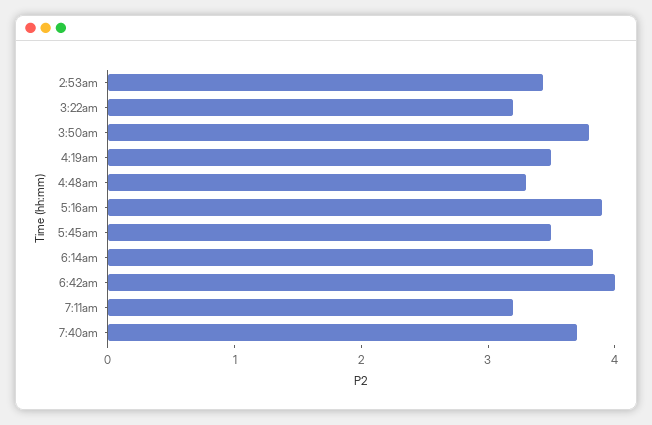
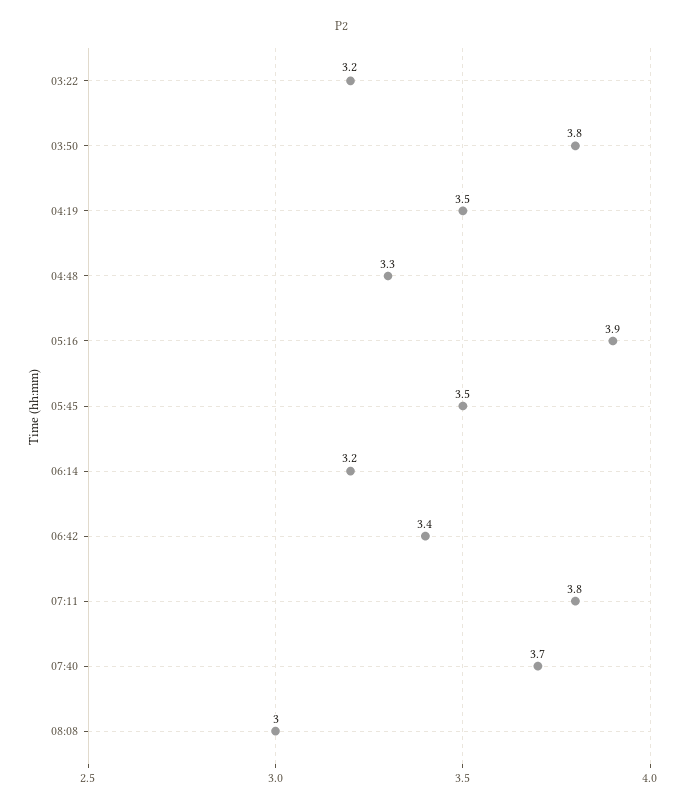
2:53am: 3.4 -> none
6:14am: 3.8 -> 3.2
6:42am: 4 -> 3.4
7:11am: 3.2 -> 3.8
08:08: none -> 3

